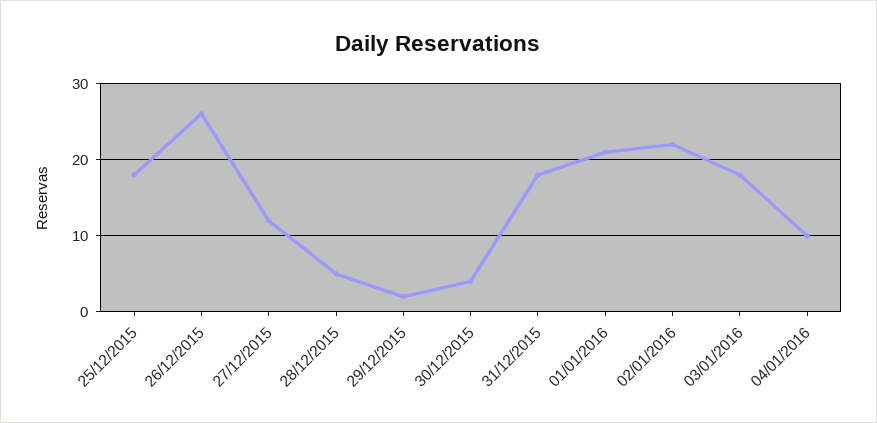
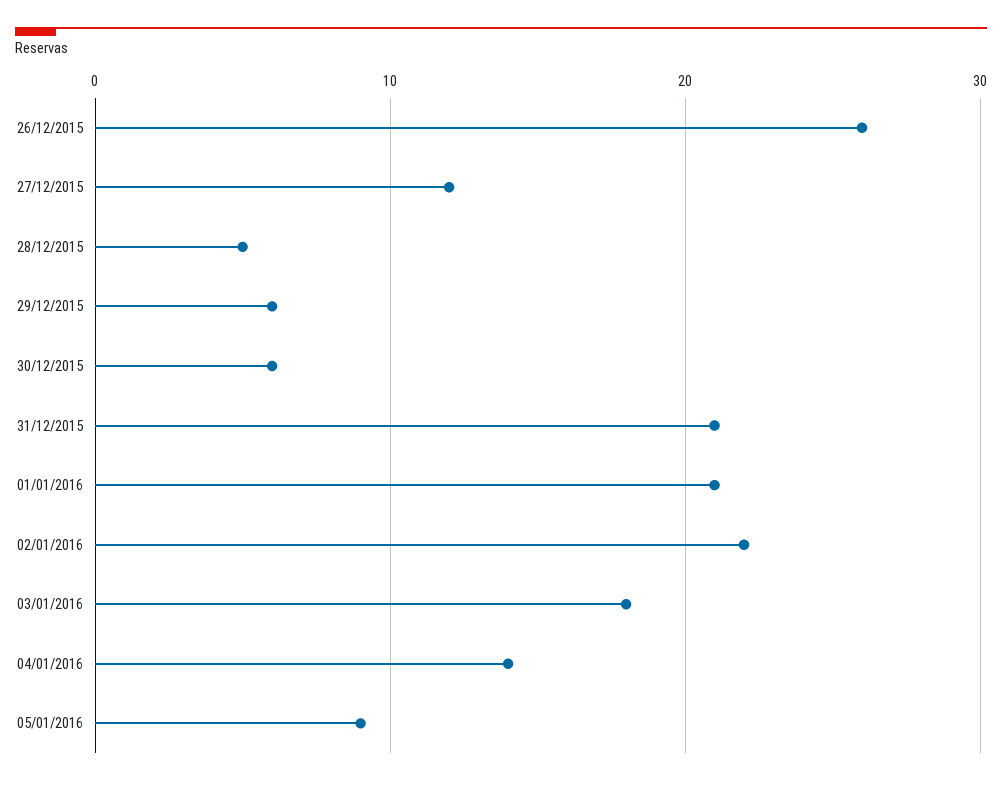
25/12/2015: 18 -> none
29/12/2015: 2 -> 6
30/12/2015: 4 -> 6
31/12/2015: 18 -> 21
04/01/2016: 10 -> 14
05/01/2016: none -> 9

